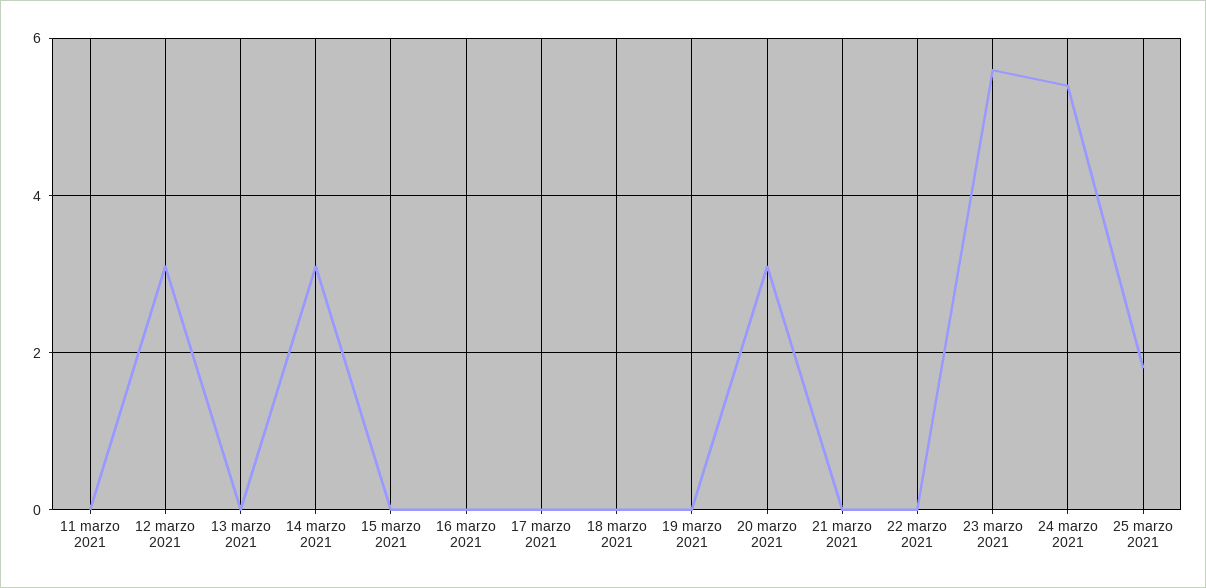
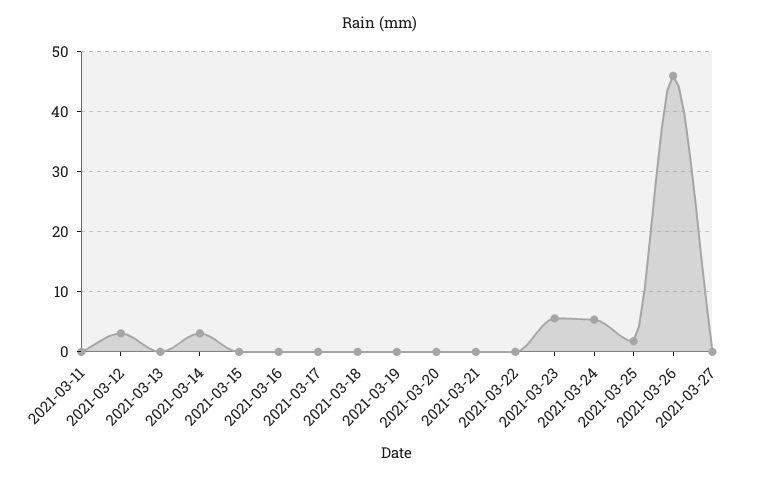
20 marzo 2021: 3 -> 0
2021-03-26: none -> 46
2021-03-27: none -> 0

